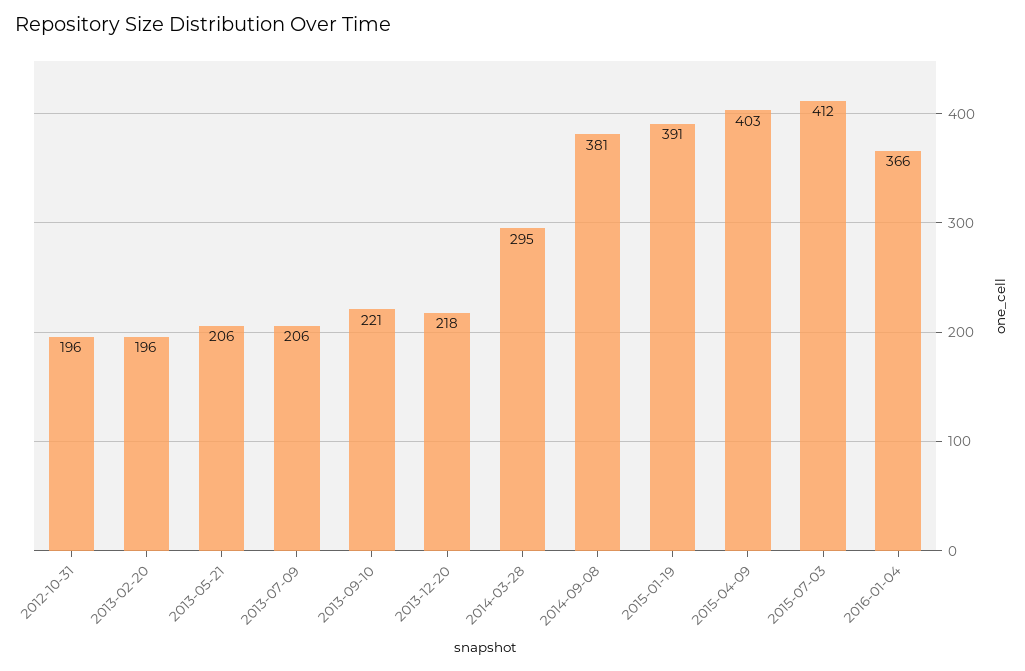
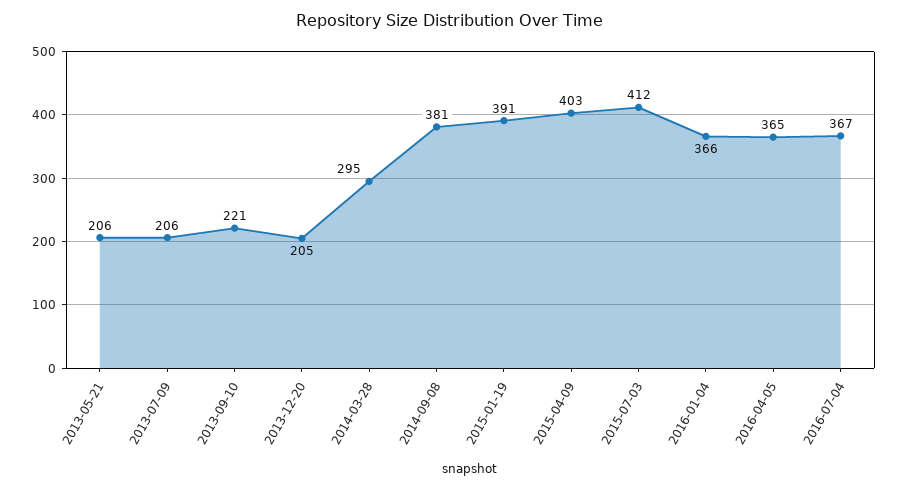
2012-10-31: 196 -> none
2013-02-20: 196 -> none
2013-12-20: 218 -> 205
2016-04-05: none -> 365
2016-07-04: none -> 367

